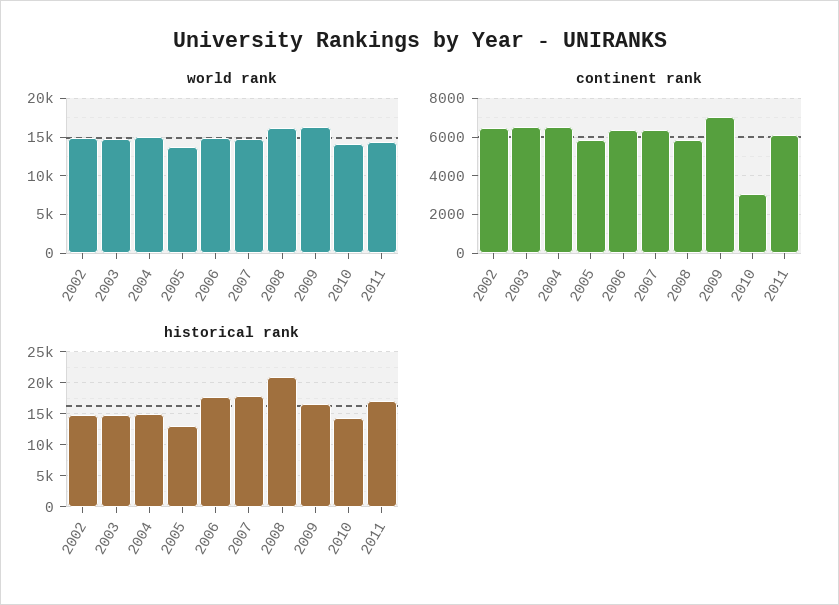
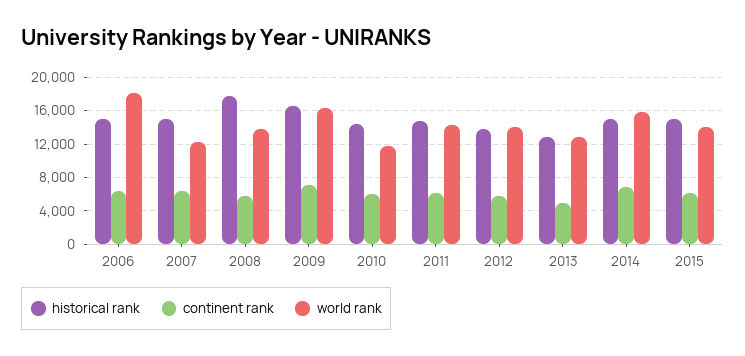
world rank, 2002: 15000 -> none
world rank, 2003: 15000 -> none
world rank, 2004: 15000 -> none
world rank, 2005: 14000 -> none
world rank, 2006: 15000 -> 18000
world rank, 2007: 15000 -> 12000
world rank, 2008: 16000 -> 14000
world rank, 2010: 14000 -> 12000
continent rank, 2002: 6500 -> none
continent rank, 2003: 6500 -> none
continent rank, 2004: 6500 -> none
continent rank, 2005: 6000 -> none
continent rank, 2010: 3000 -> 6000
historical rank, 2002: 15000 -> none
historical rank, 2003: 15000 -> none
historical rank, 2004: 15000 -> none
historical rank, 2005: 13000 -> none
historical rank, 2006: 18000 -> 15000
historical rank, 2007: 18000 -> 15000
historical rank, 2008: 21000 -> 18000
historical rank, 2011: 17000 -> 15000
historical rank, 2012: none -> 14000
continent rank, 2012: none -> 6000
world rank, 2012: none -> 14000
historical rank, 2013: none -> 13000
continent rank, 2013: none -> 5000
world rank, 2013: none -> 13000
historical rank, 2014: none -> 15000
continent rank, 2014: none -> 7000
world rank, 2014: none -> 16000
historical rank, 2015: none -> 15000
continent rank, 2015: none -> 6000
world rank, 2015: none -> 14000

